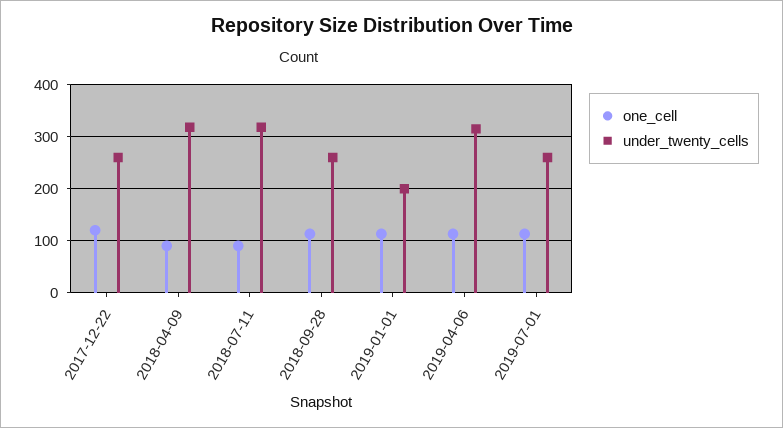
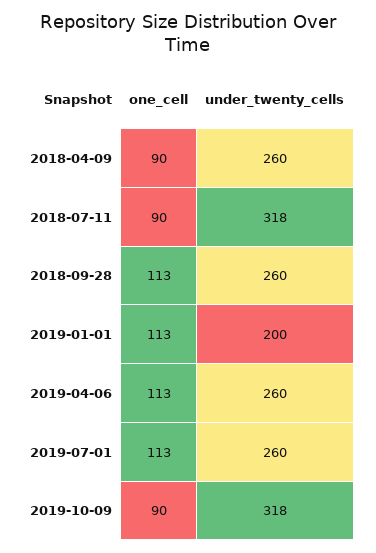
one_cell, 2017-12-22: 120 -> none
under_twenty_cells, 2017-12-22: 260 -> none
under_twenty_cells, 2018-04-09: 320 -> 260
under_twenty_cells, 2019-04-06: 320 -> 260
one_cell, 2019-10-09: none -> 90
under_twenty_cells, 2019-10-09: none -> 318

